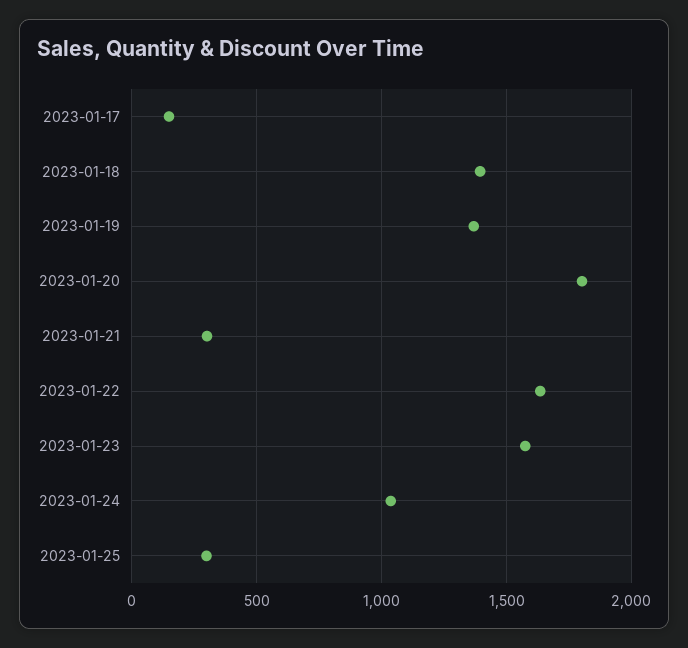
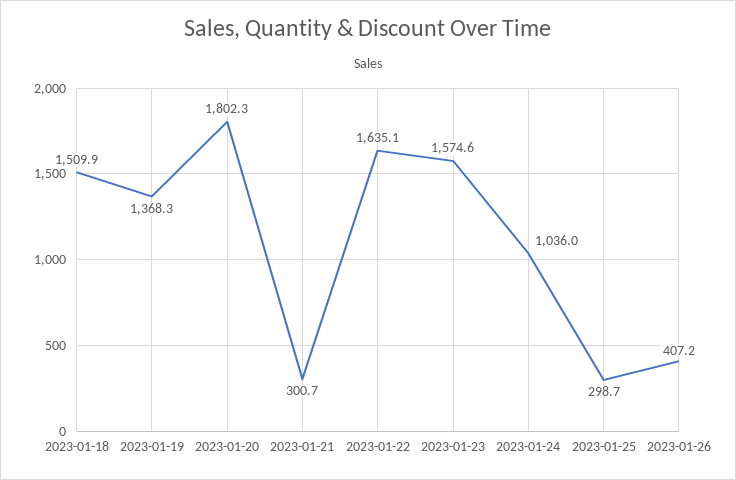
2023-01-17: 150 -> none
2023-01-18: 1400 -> 1509.9
2023-01-26: none -> 407.2

